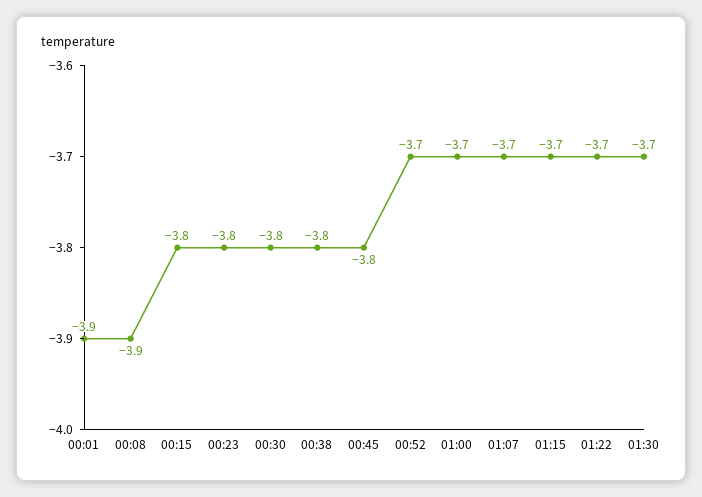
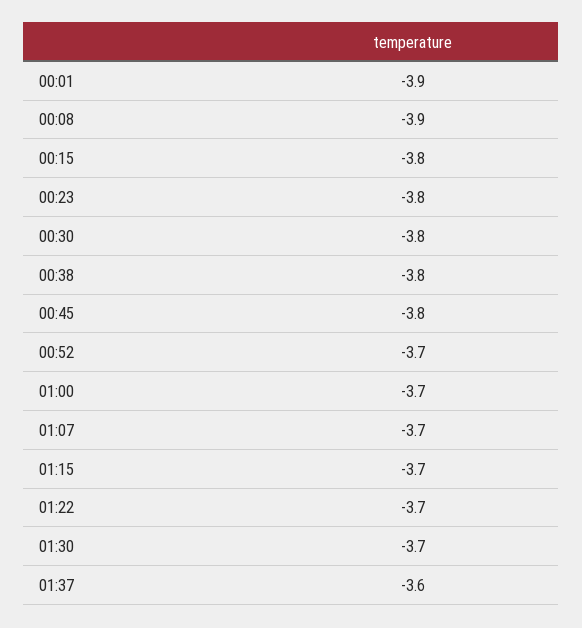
01:37: none -> -3.6

